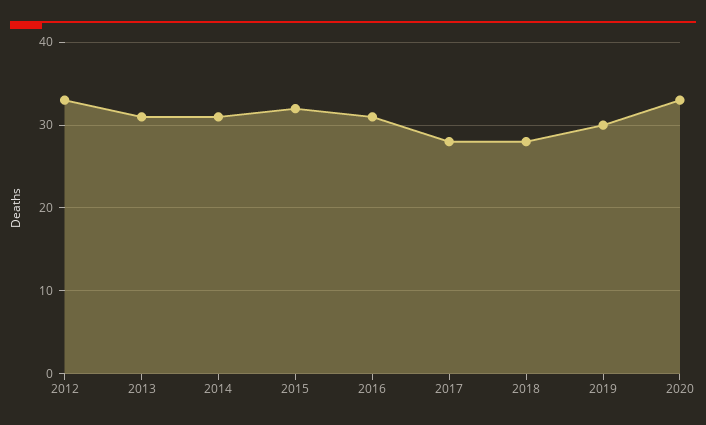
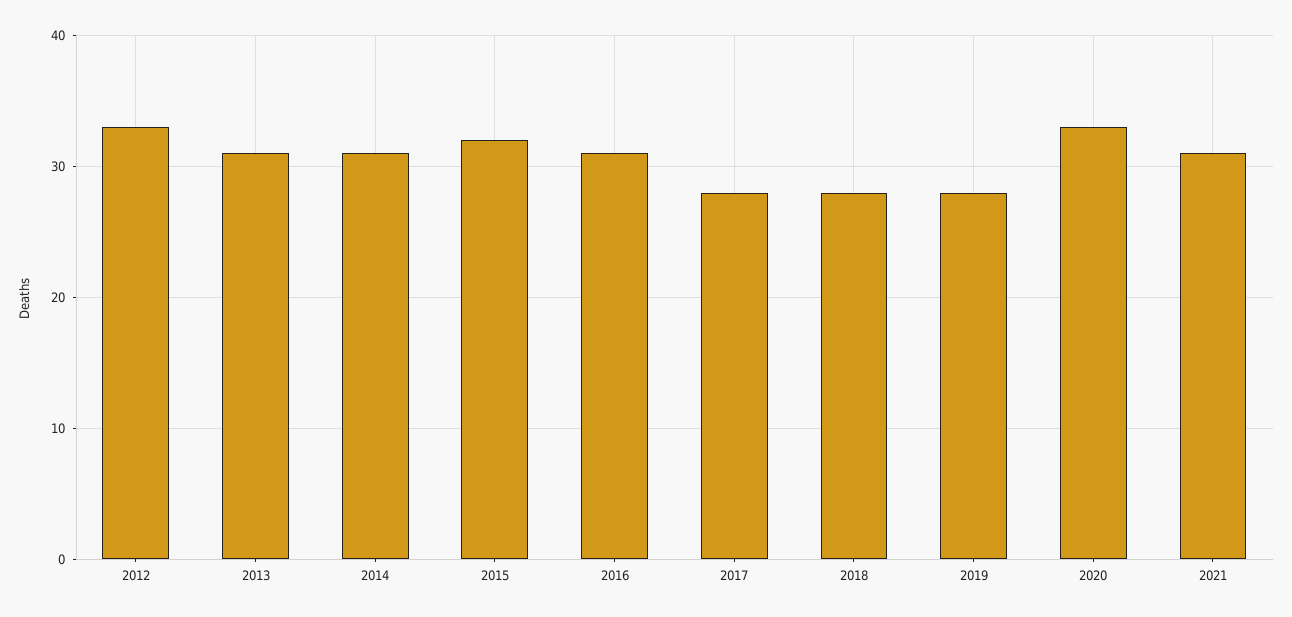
2019: 30 -> 28
2021: none -> 31

